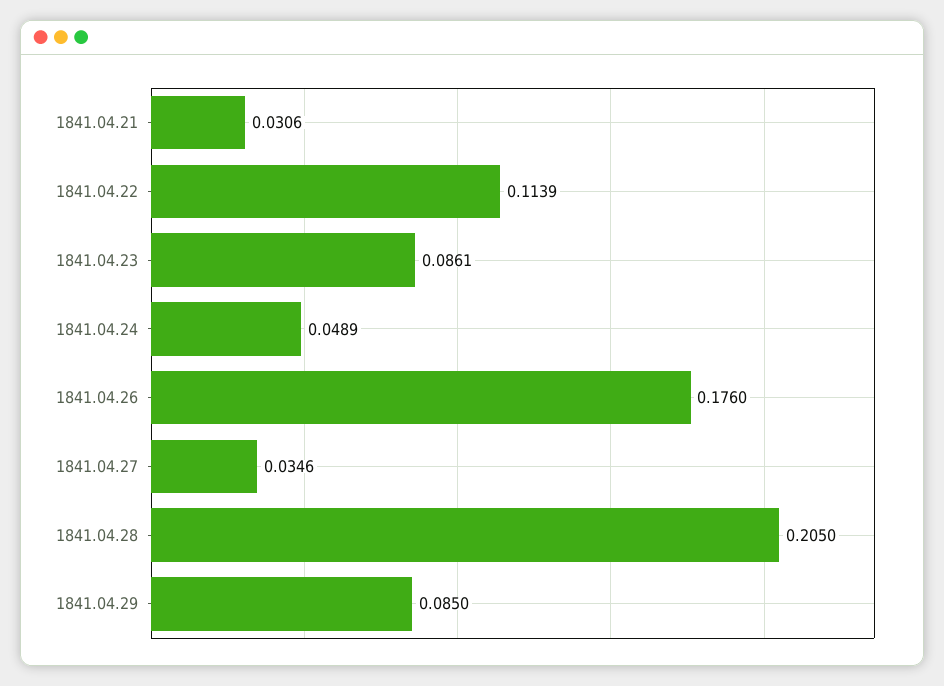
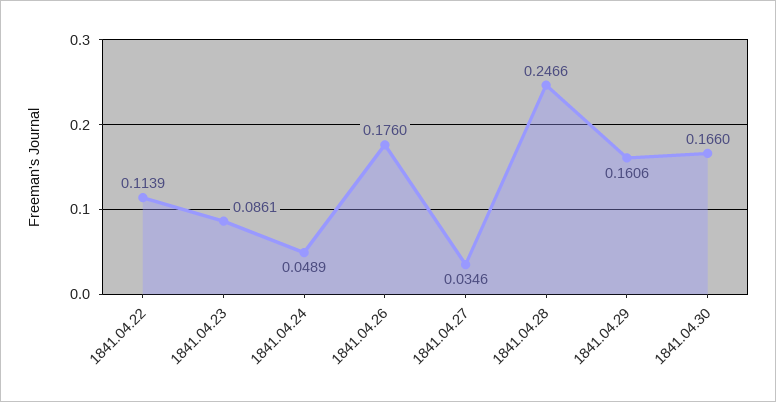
1841.04.21: 0.0306 -> none
1841.04.28: 0.205 -> 0.2466
1841.04.29: 0.085 -> 0.1606
1841.04.30: none -> 0.166

